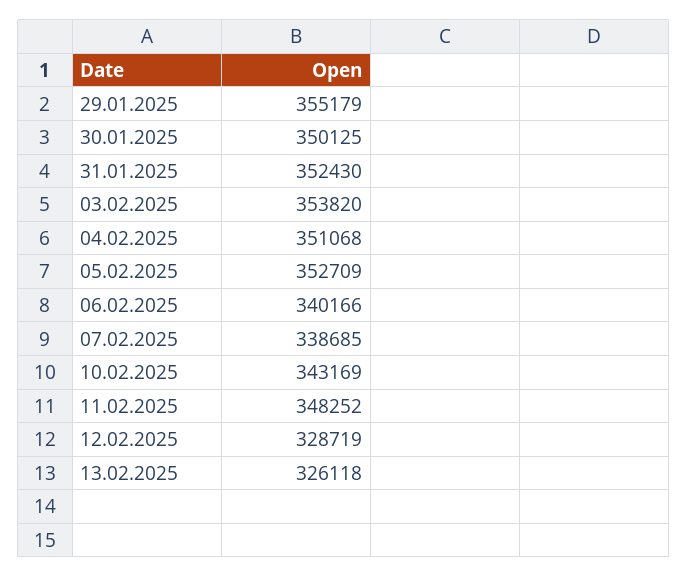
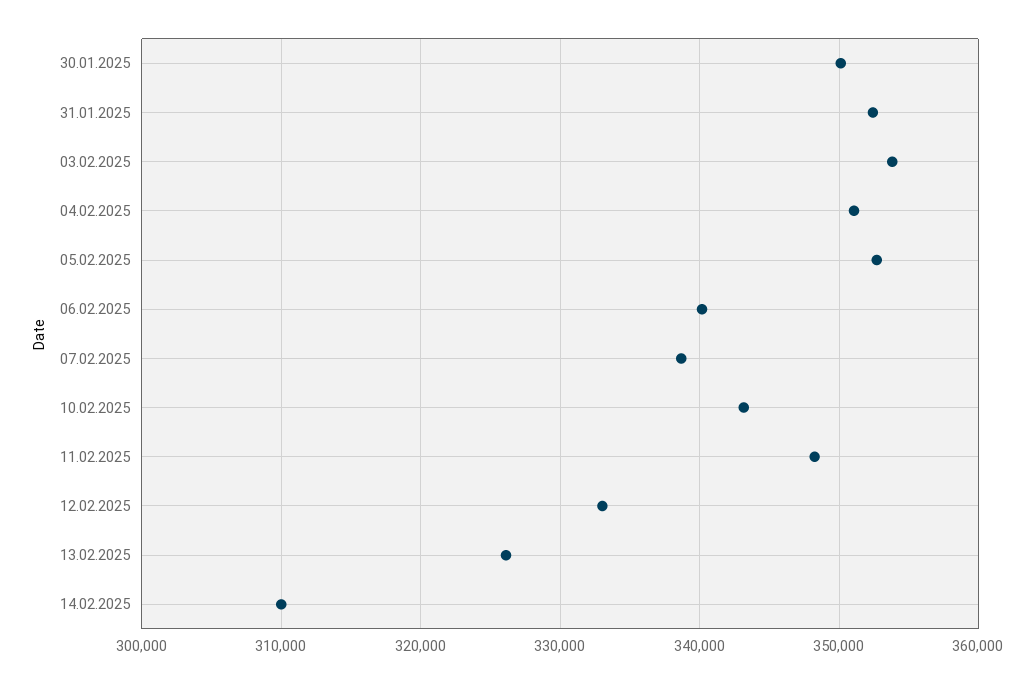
29.01.2025: 355179 -> none
12.02.2025: 328719 -> 333000
14.02.2025: none -> 310000

